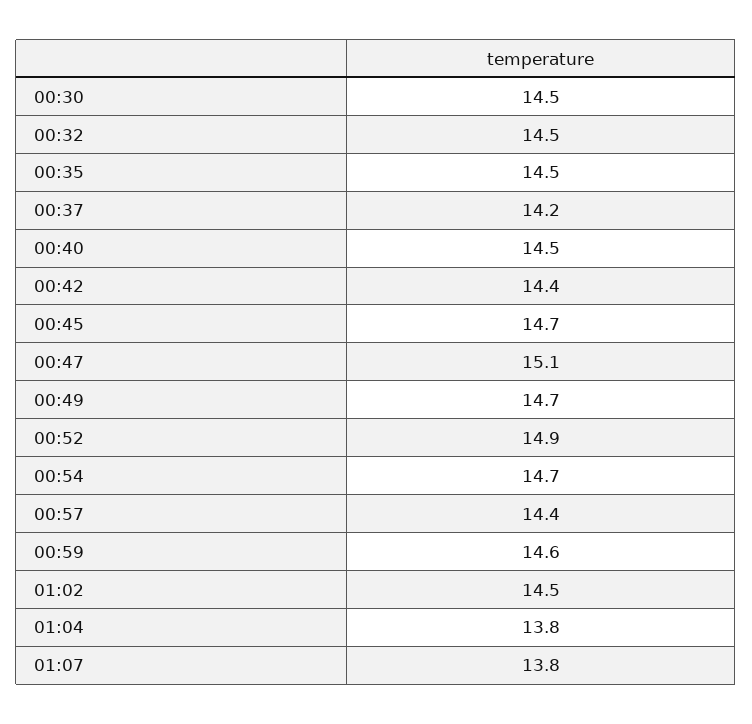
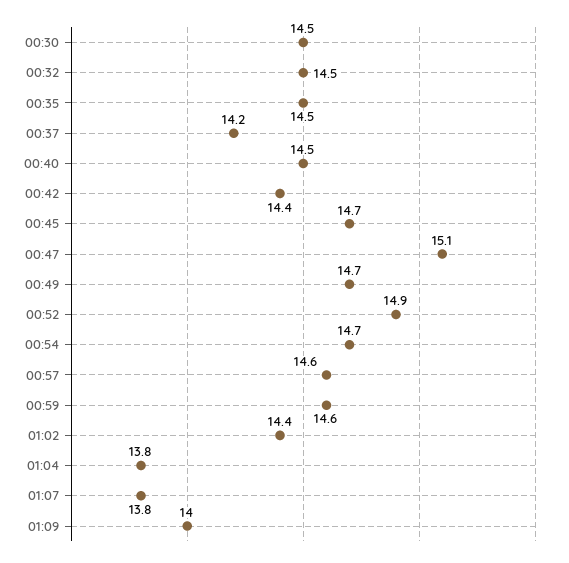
00:57: 14.4 -> 14.6
01:02: 14.5 -> 14.4
01:09: none -> 14

